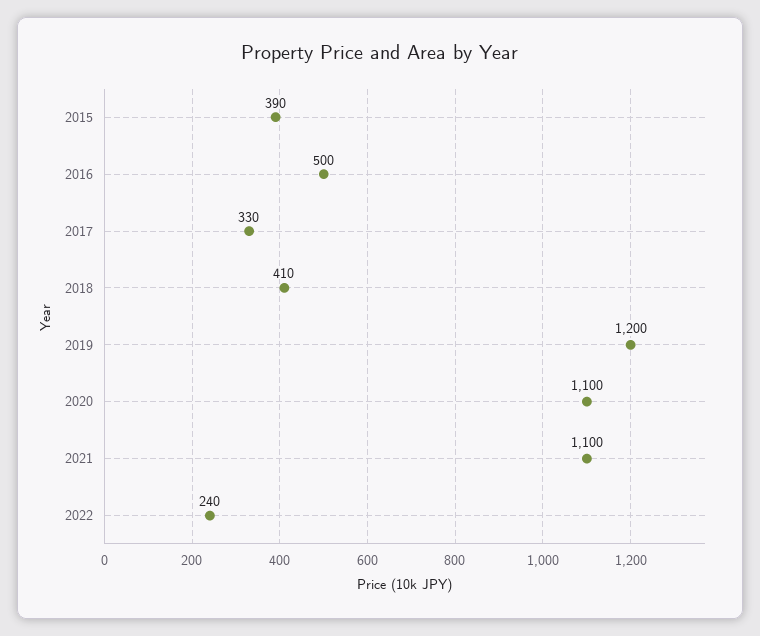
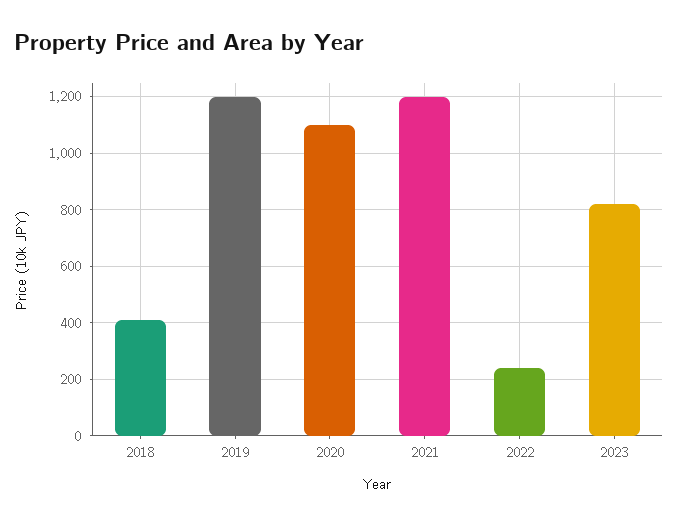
2015: 390 -> none
2016: 500 -> none
2017: 330 -> none
2021: 1100 -> 1200
2023: none -> 825

